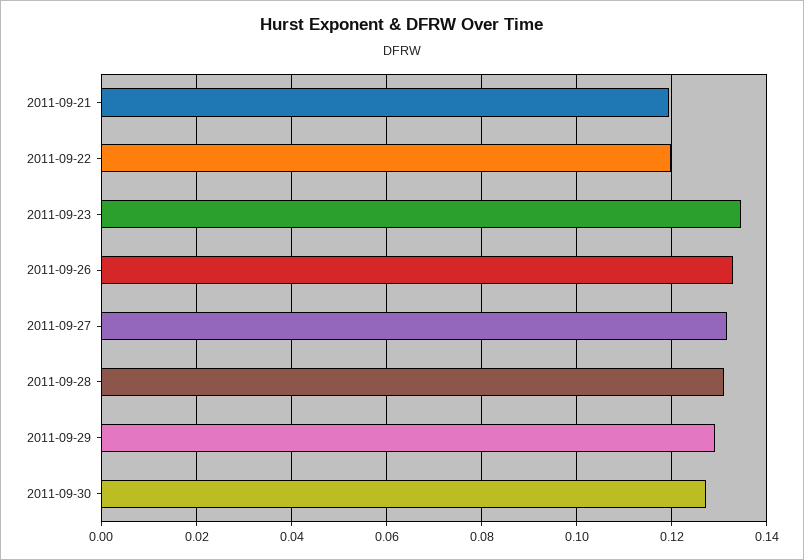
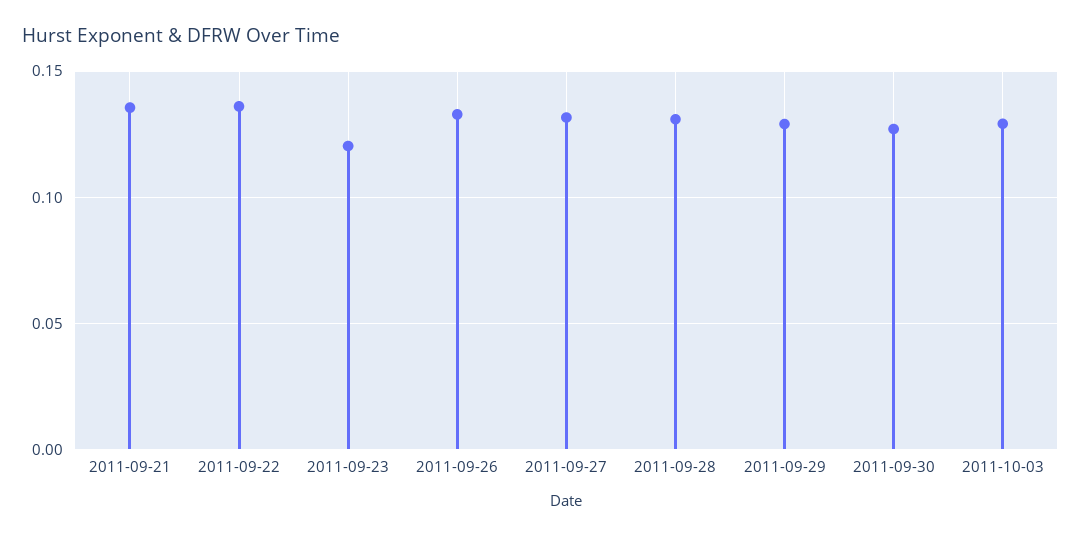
2011-09-21: 0.12 -> 0.135
2011-09-22: 0.12 -> 0.135
2011-09-23: 0.134 -> 0.12
2011-10-03: none -> 0.13

